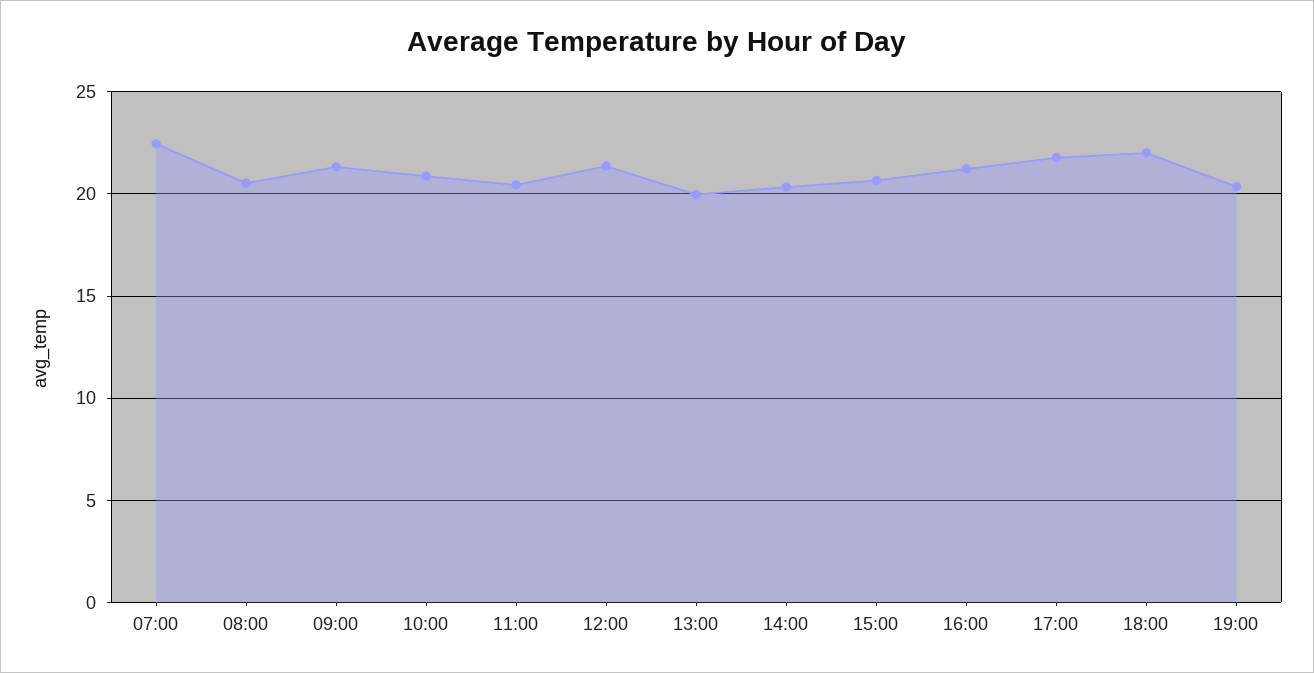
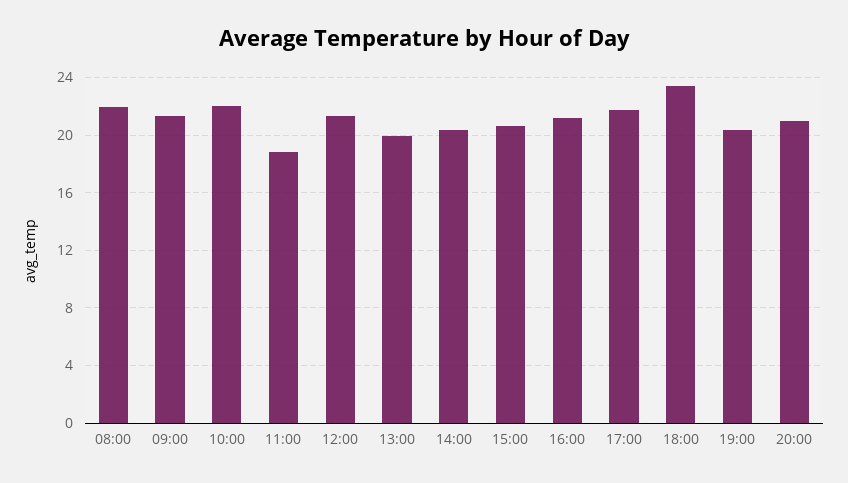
07:00: 22.5 -> none
08:00: 20.5 -> 22
10:00: 21 -> 22
11:00: 20.5 -> 19
18:00: 22 -> 23.5
20:00: none -> 21

